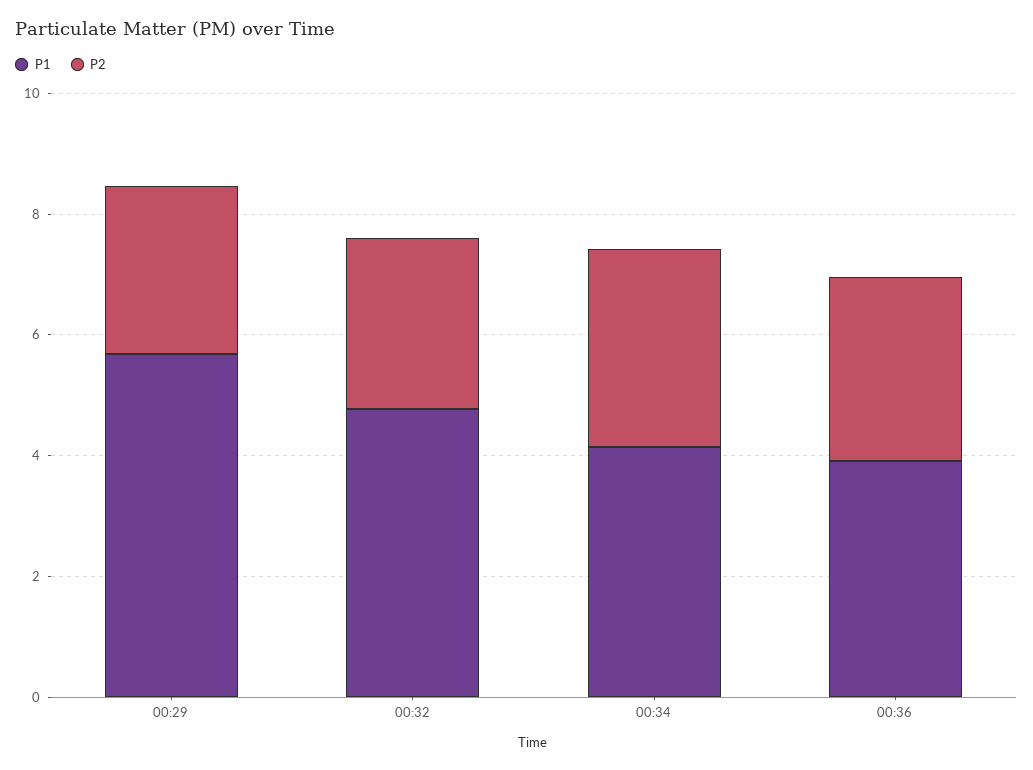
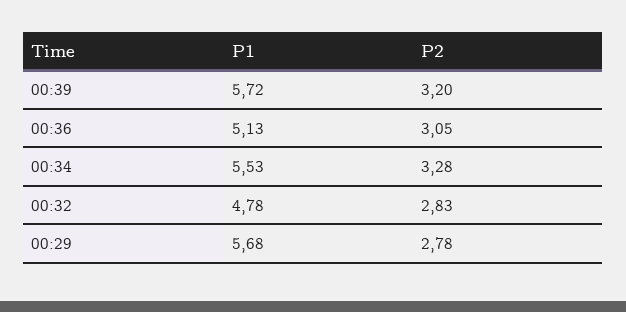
P1, 00:34: 4 -> 5.53
P1, 00:36: 4 -> 5.13
P1, 00:39: none -> 5.72
P2, 00:39: none -> 3.2

